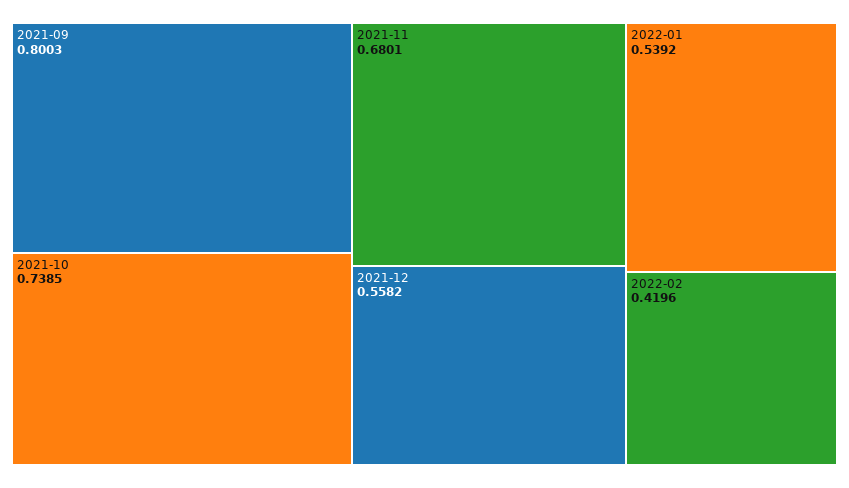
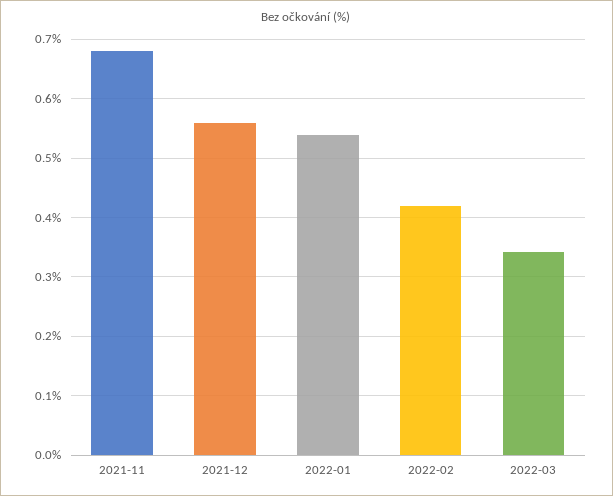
2021-09: 0.8003 -> none
2021-10: 0.7385 -> none
2022-03: none -> 0.34

